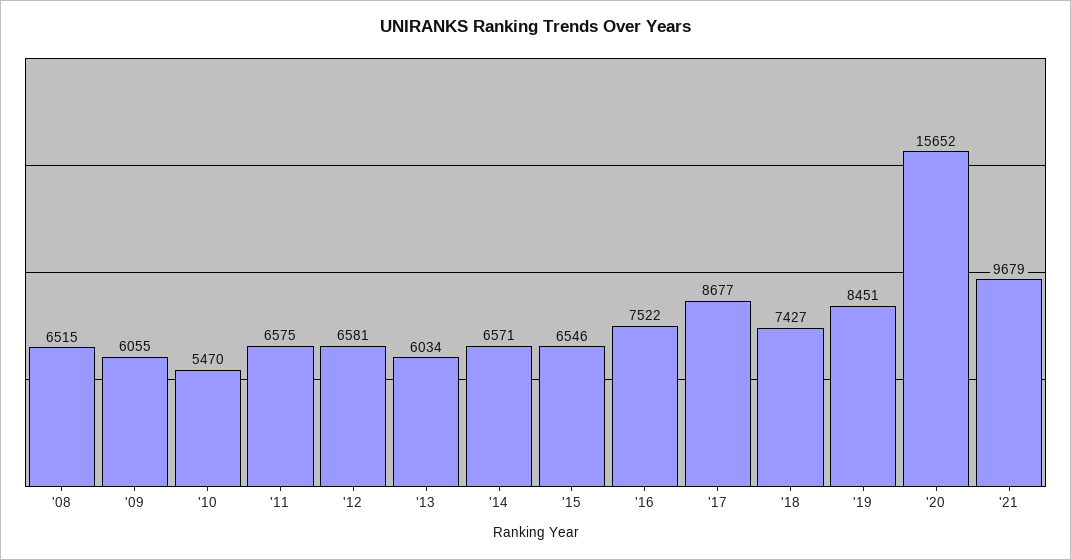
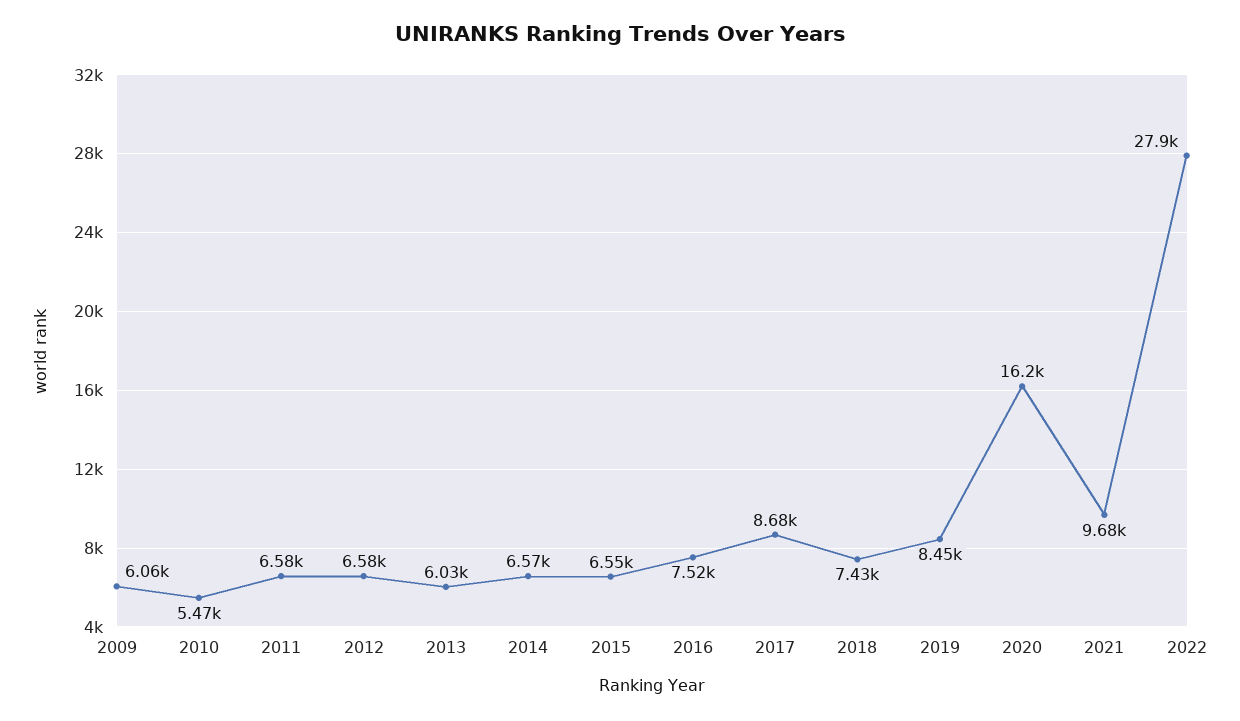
'08: 6515 -> none
'20: 15652 -> 16200
2022: none -> 27900

